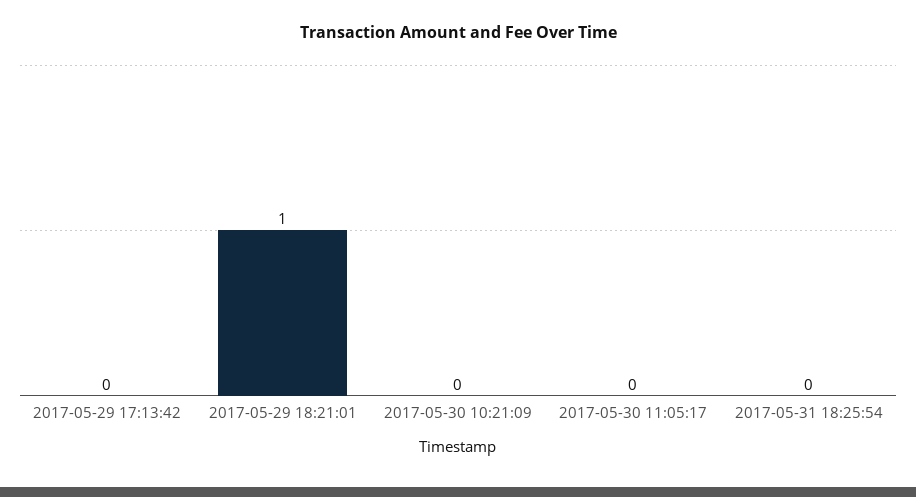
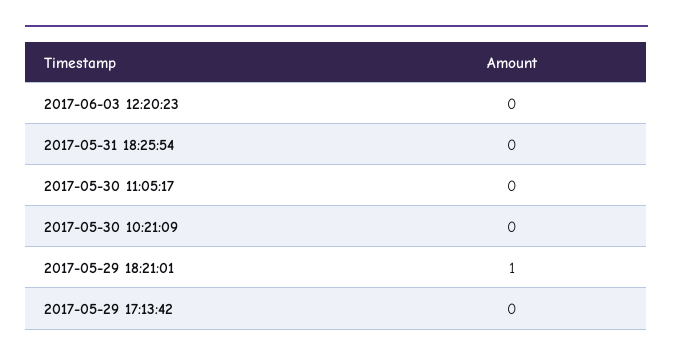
2017-06-03 12:20:23: none -> 0

